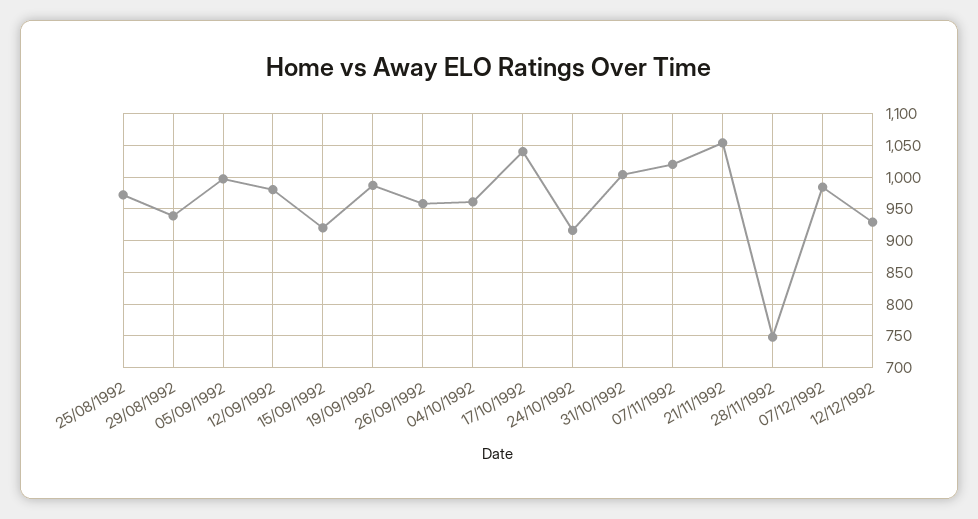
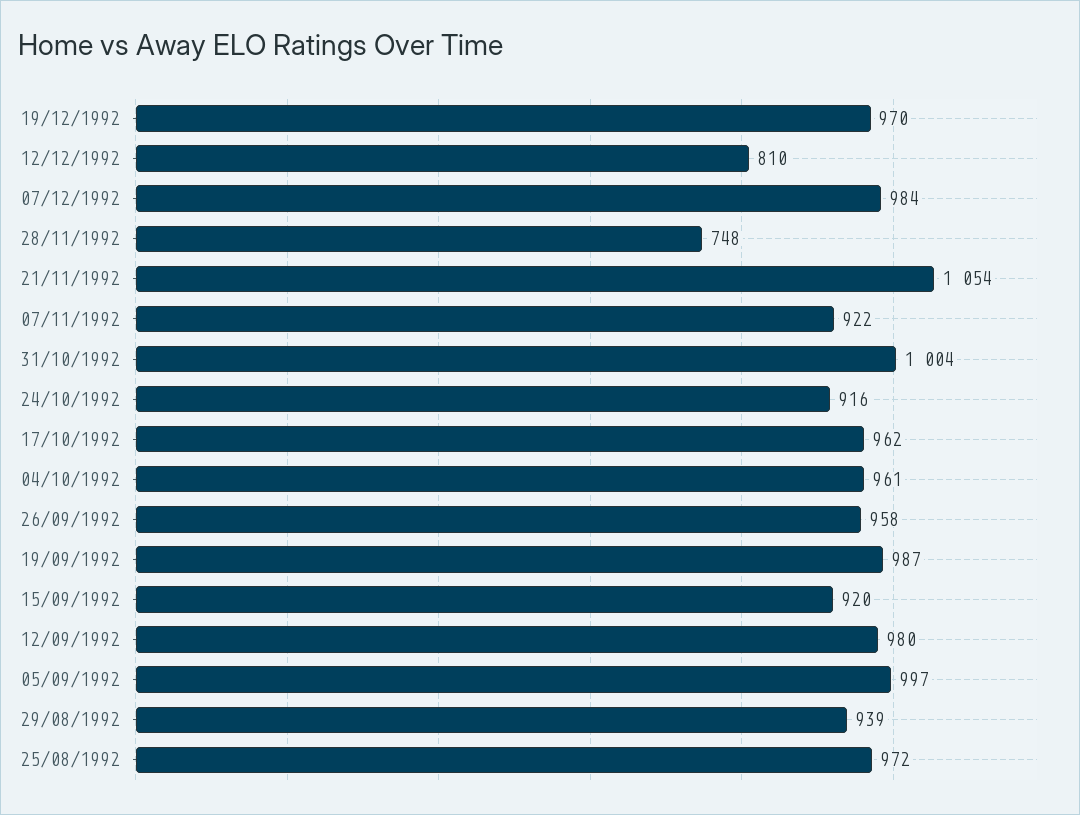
17/10/1992: 1040 -> 962
07/11/1992: 1020 -> 922
12/12/1992: 930 -> 810
19/12/1992: none -> 970

